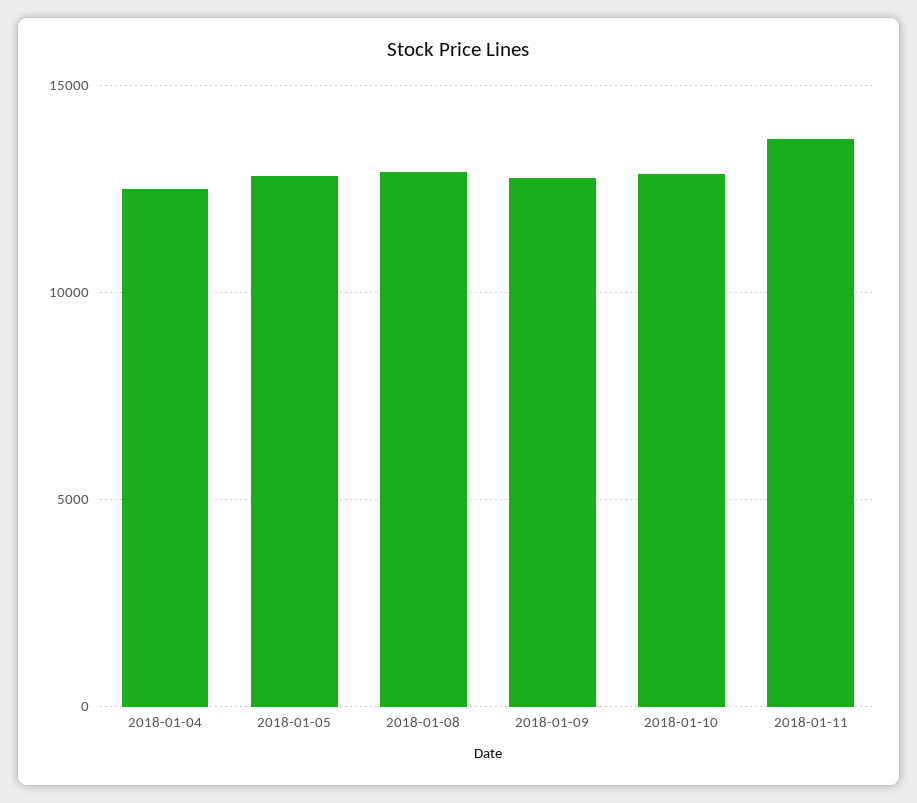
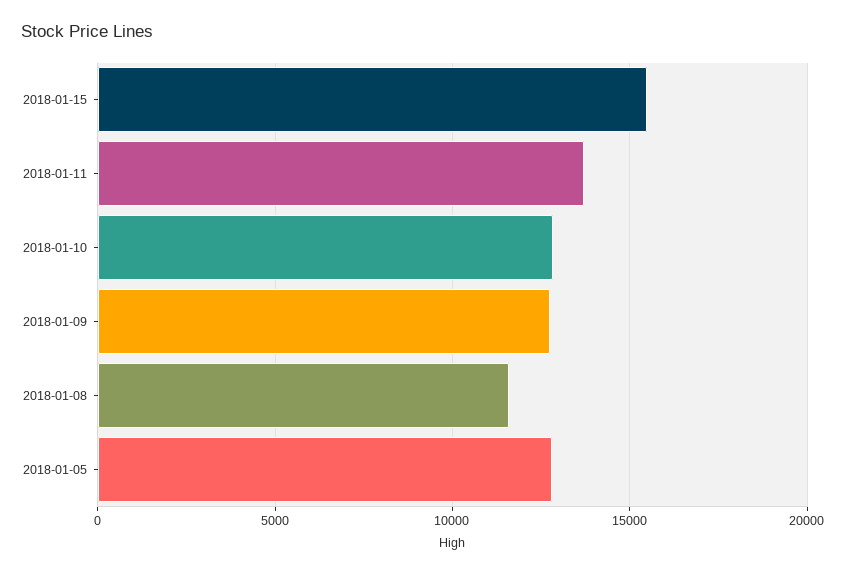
2018-01-04: 12500 -> none
2018-01-08: 13000 -> 11500
2018-01-15: none -> 15500

